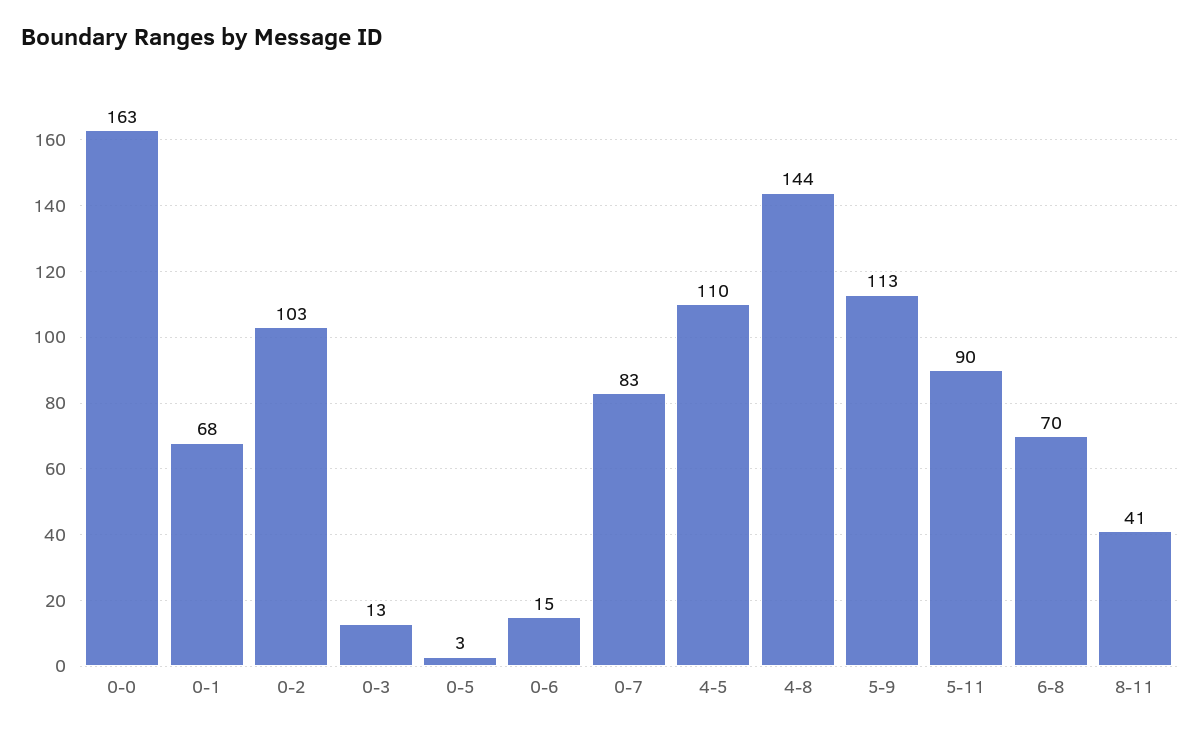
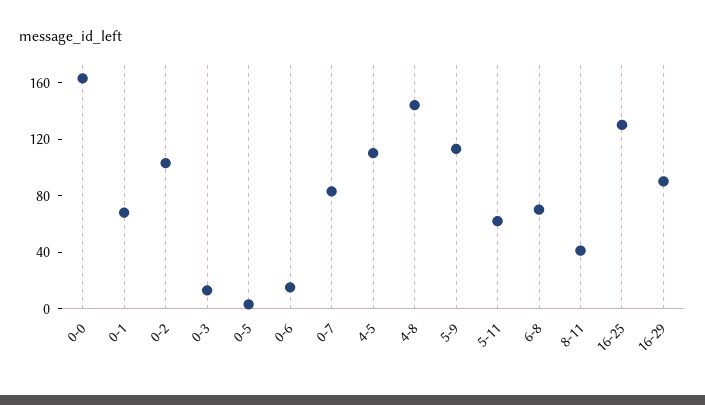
5-11: 90 -> 60
16-25: none -> 130
16-29: none -> 90

